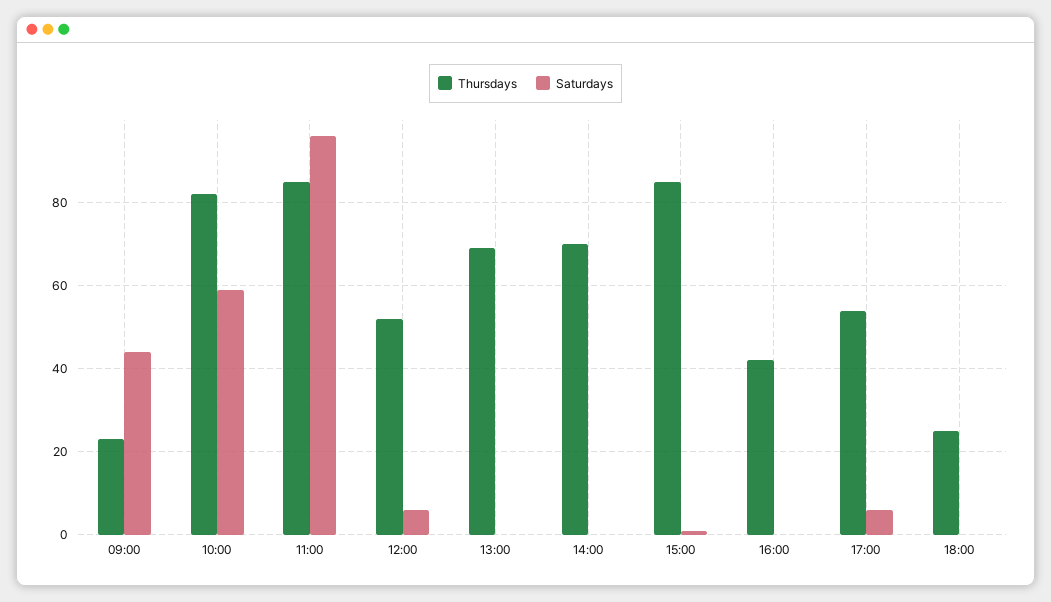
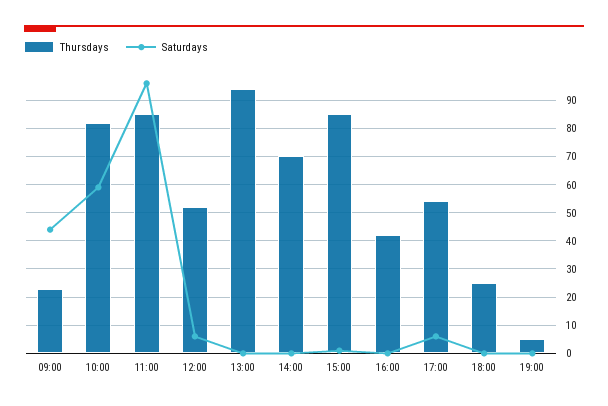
Thursdays, 13:00: 70 -> 95
Thursdays, 19:00: none -> 5
Saturdays, 19:00: none -> 0

